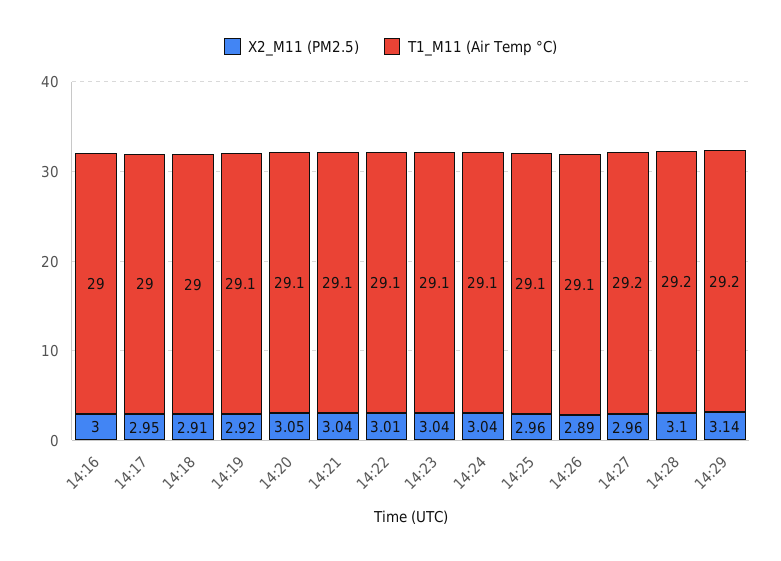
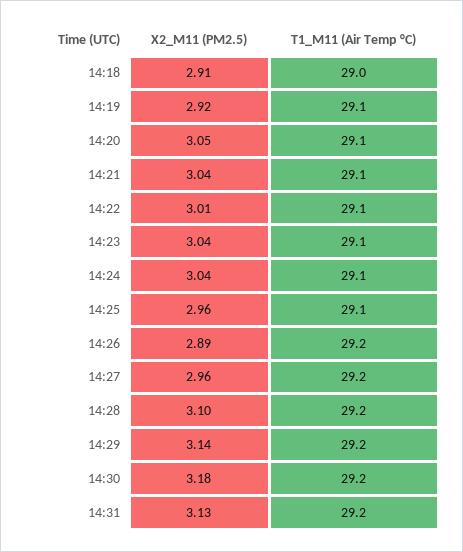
X2_M11 (PM2.5), 14:16: 3 -> none
T1_M11 (Air Temp °C), 14:16: 29 -> none
X2_M11 (PM2.5), 14:17: 2.95 -> none
T1_M11 (Air Temp °C), 14:17: 29 -> none
T1_M11 (Air Temp °C), 14:26: 29.1 -> 29.2
X2_M11 (PM2.5), 14:30: none -> 3.18
T1_M11 (Air Temp °C), 14:30: none -> 29.2
X2_M11 (PM2.5), 14:31: none -> 3.13
T1_M11 (Air Temp °C), 14:31: none -> 29.2

